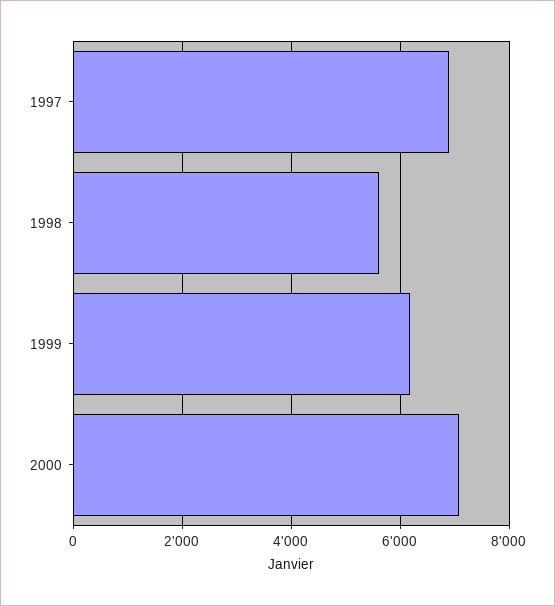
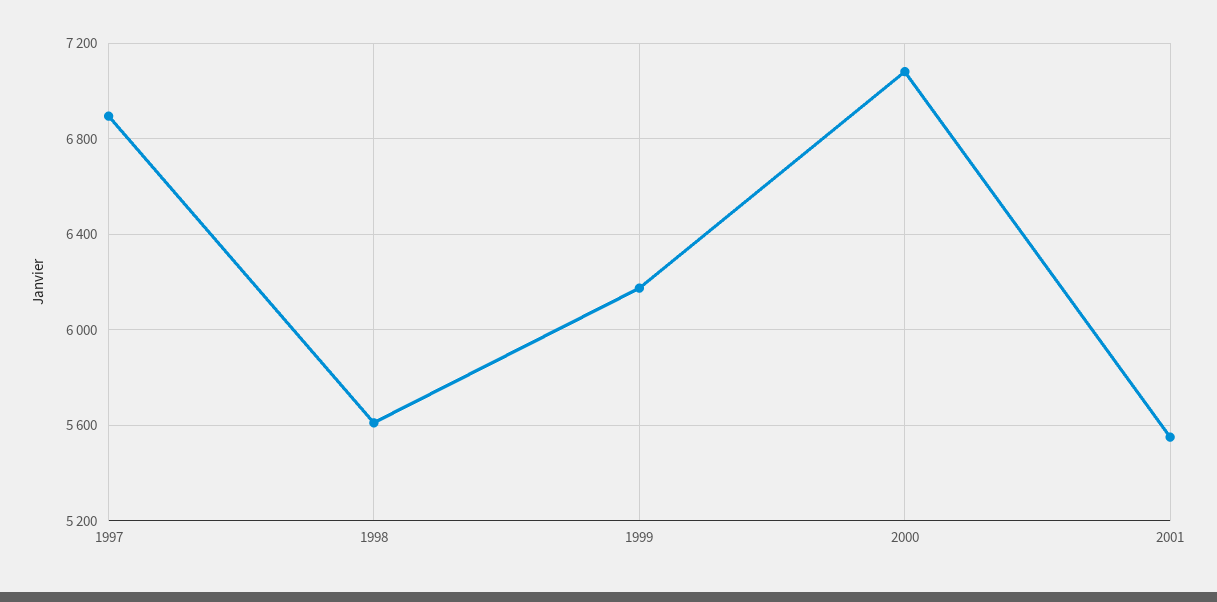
2001: none -> 5550

